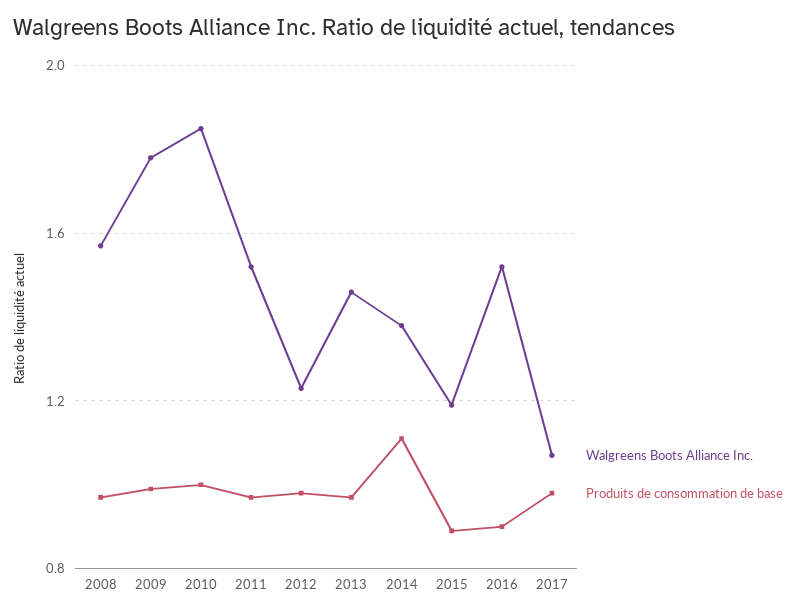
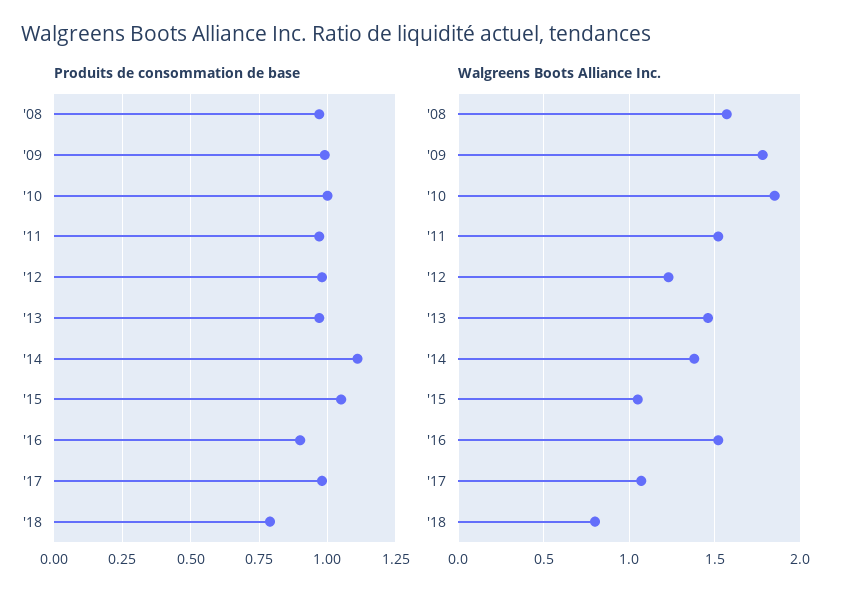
Walgreens Boots Alliance Inc., 2015: 1.2 -> 1.05
Produits de consommation de base, 2015: 0.9 -> 1.05
Produits de consommation de base, '18: none -> 0.8
Walgreens Boots Alliance Inc., '18: none -> 0.8

